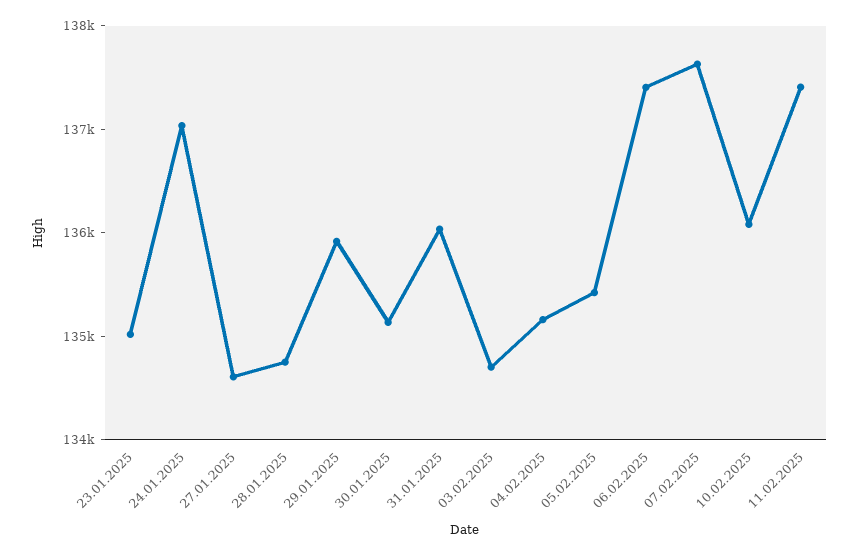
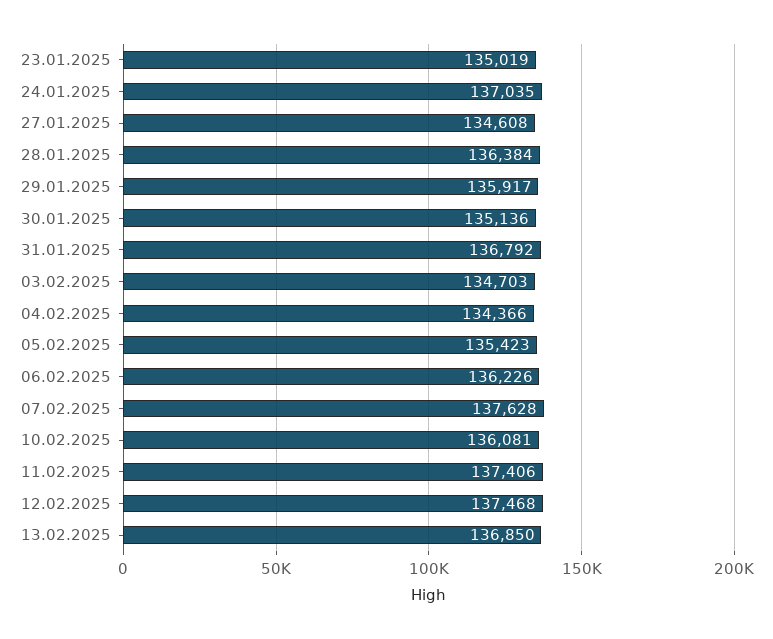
28.01.2025: 134800 -> 136384
31.01.2025: 136000 -> 136792
04.02.2025: 135200 -> 134366
06.02.2025: 137400 -> 136226
12.02.2025: none -> 137468
13.02.2025: none -> 136850

